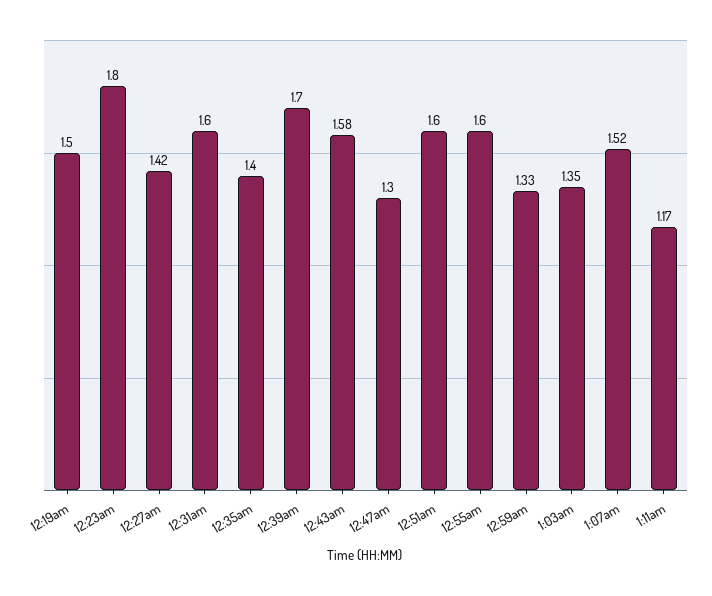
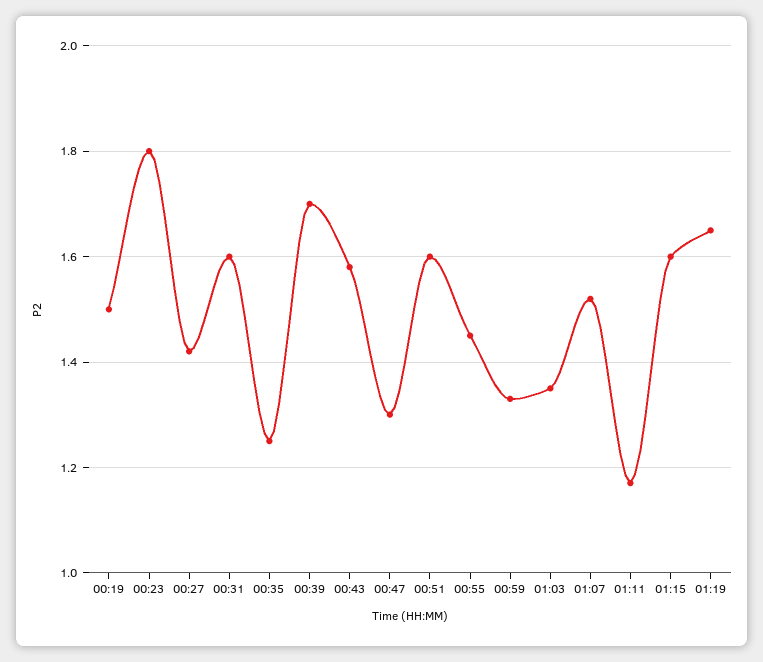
12:35am: 1.4 -> 1.25
12:55am: 1.6 -> 1.45
01:15: none -> 1.6
01:19: none -> 1.65

